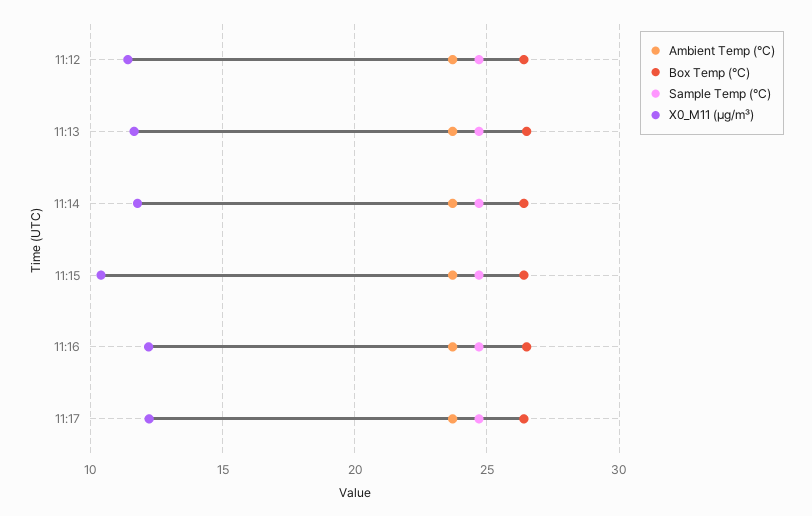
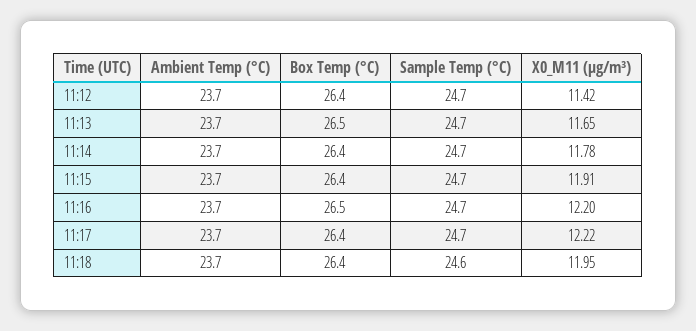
X0_M11 (μg/m³), 11:15: 10.5 -> 11.91
Ambient Temp (°C), 11:18: none -> 23.7
Box Temp (°C), 11:18: none -> 26.4
Sample Temp (°C), 11:18: none -> 24.6
X0_M11 (μg/m³), 11:18: none -> 11.95

